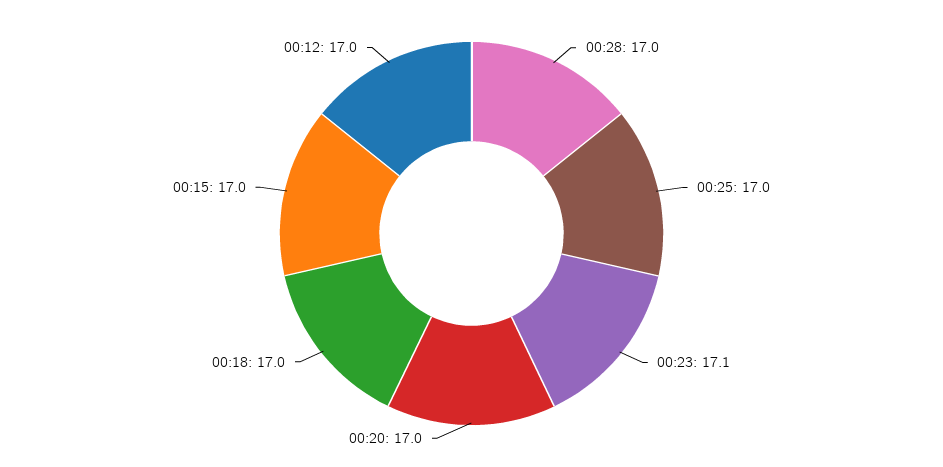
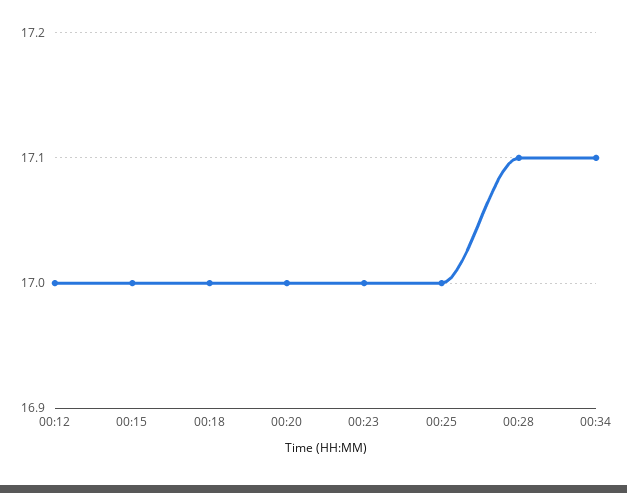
00:28: 17 -> 17.1
00:23: 17.1 -> 17
00:34: none -> 17.1

